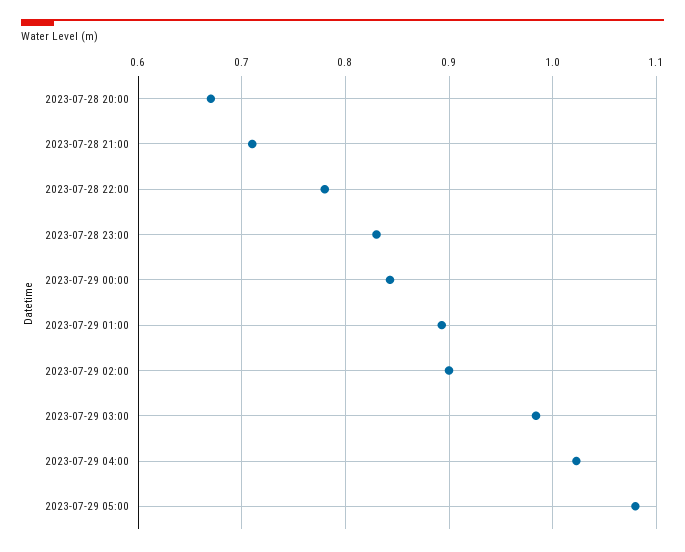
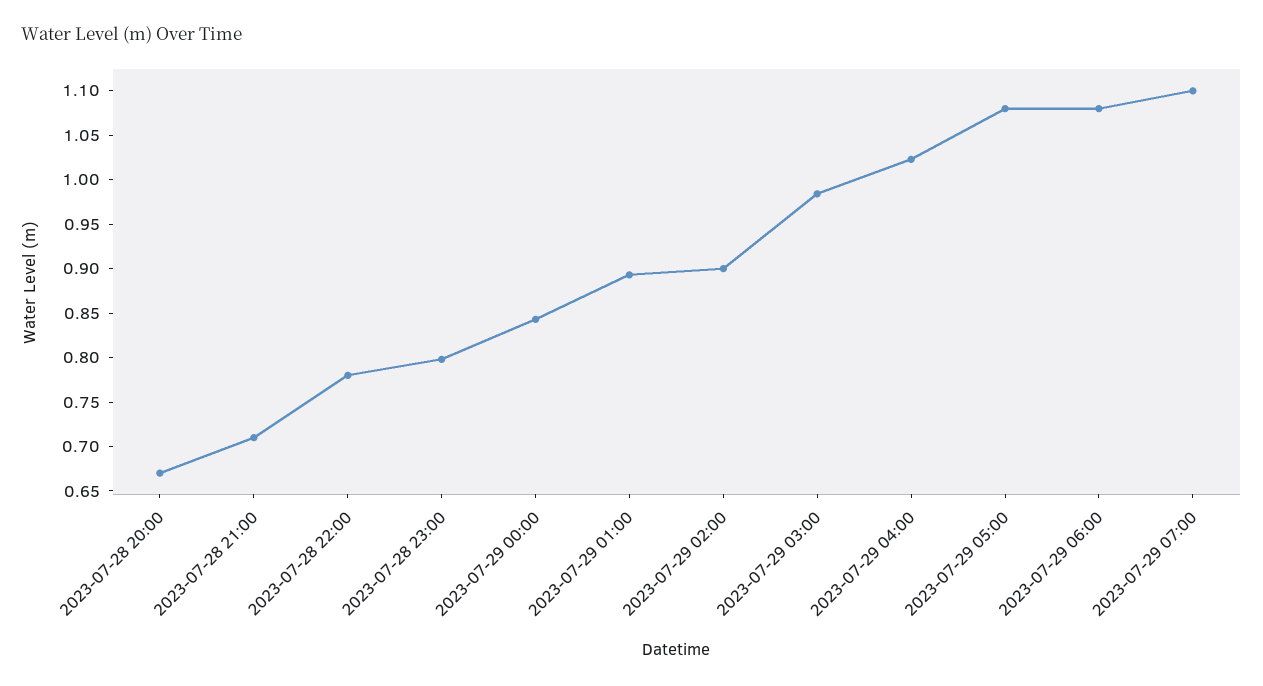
2023-07-28 23:00: 0.83 -> 0.8
2023-07-29 06:00: none -> 1.08
2023-07-29 07:00: none -> 1.1

